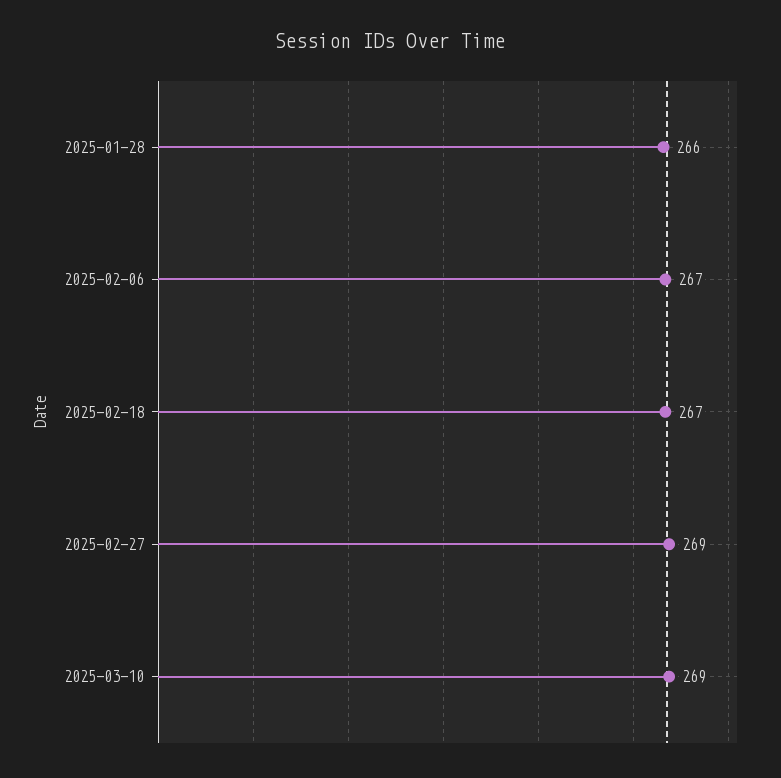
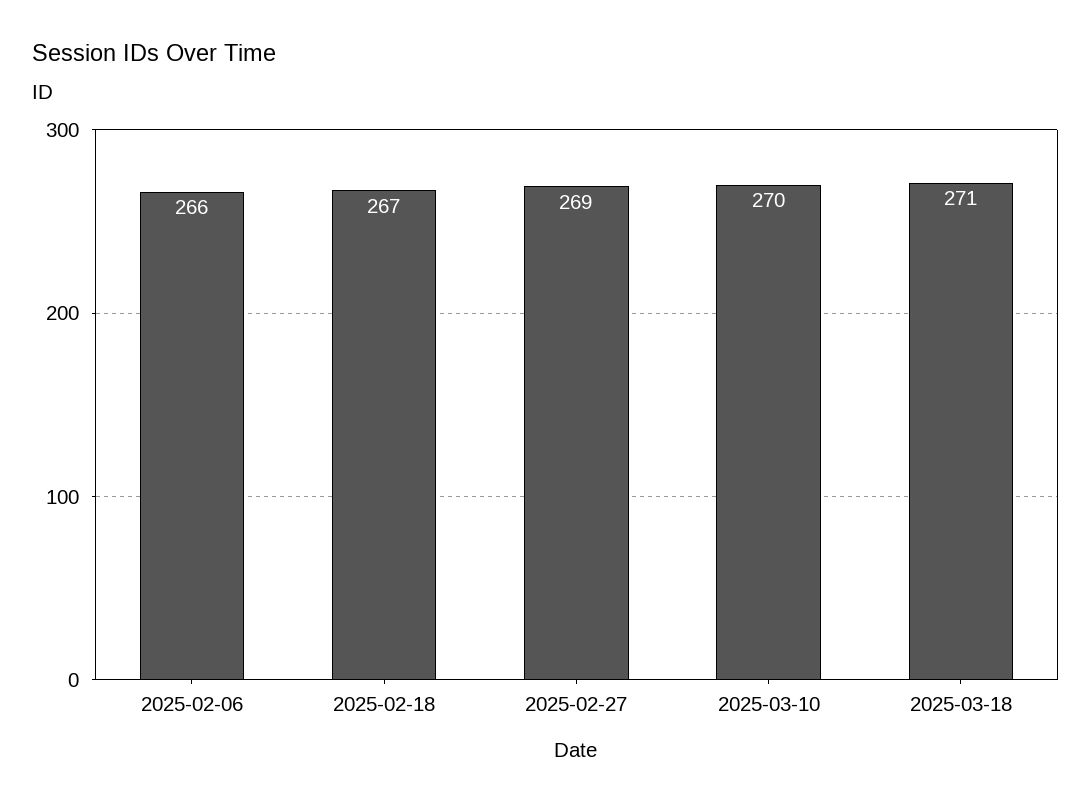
2025-01-28: 266 -> none
2025-02-06: 267 -> 266
2025-03-10: 269 -> 270
2025-03-18: none -> 271

